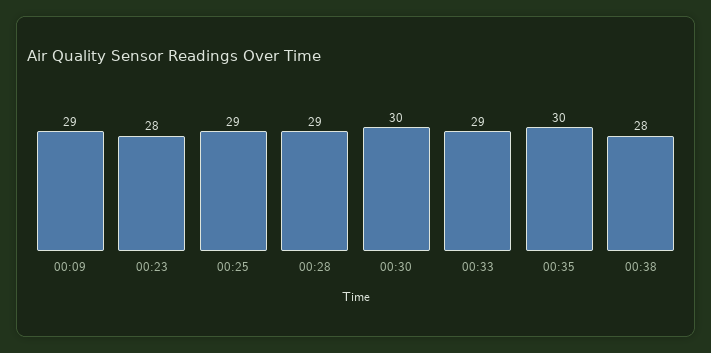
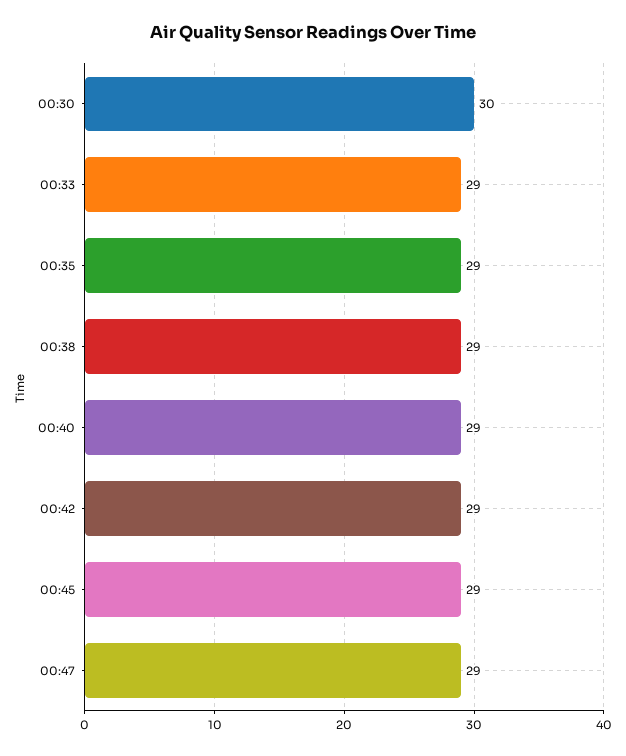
00:09: 29 -> none
00:23: 28 -> none
00:25: 29 -> none
00:28: 29 -> none
00:35: 30 -> 29
00:38: 28 -> 29
00:40: none -> 29
00:42: none -> 29
00:45: none -> 29
00:47: none -> 29

